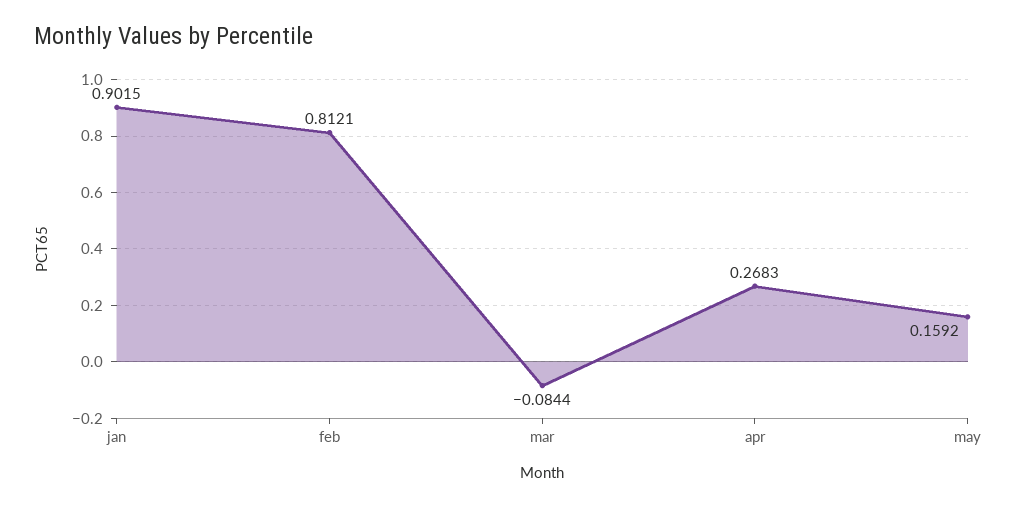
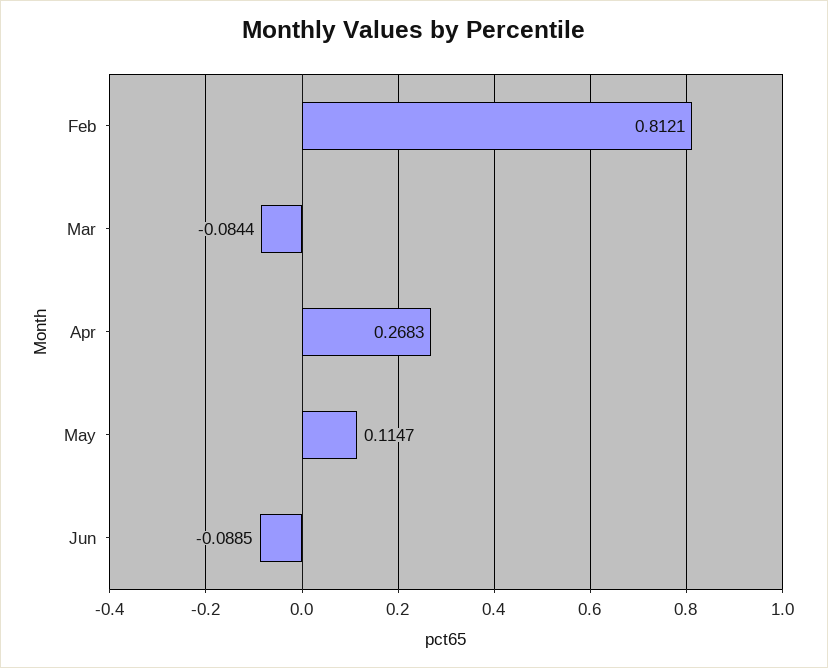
jan: 0.9015 -> none
may: 0.1592 -> 0.1147
Jun: none -> -0.0885

